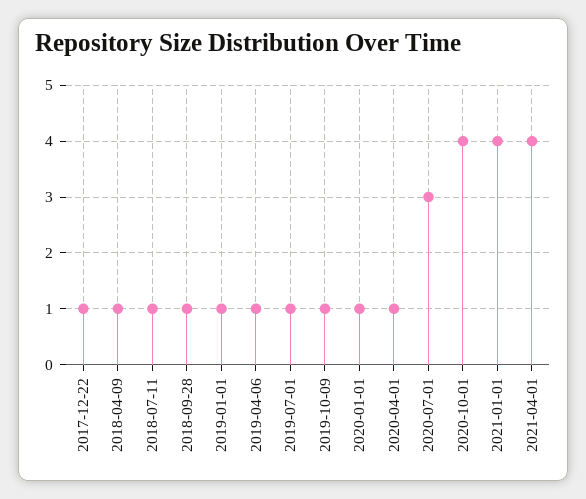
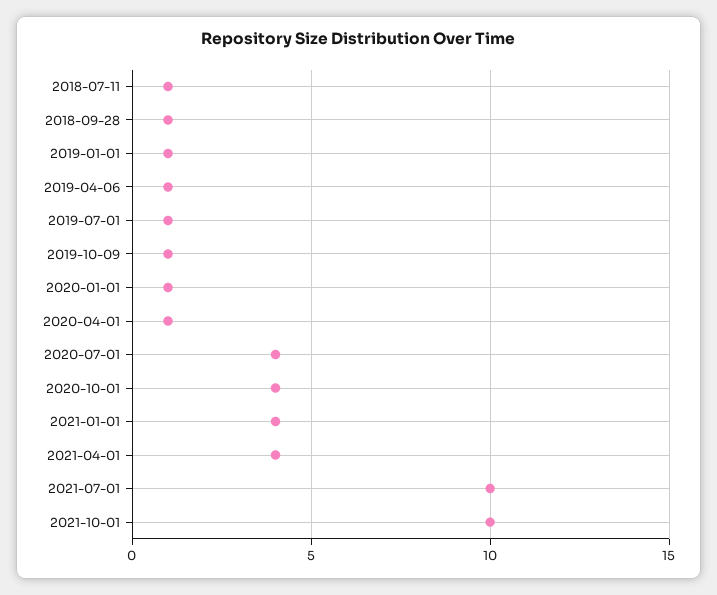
2017-12-22: 1 -> none
2018-04-09: 1 -> none
2020-07-01: 3 -> 4
2021-07-01: none -> 10
2021-10-01: none -> 10

